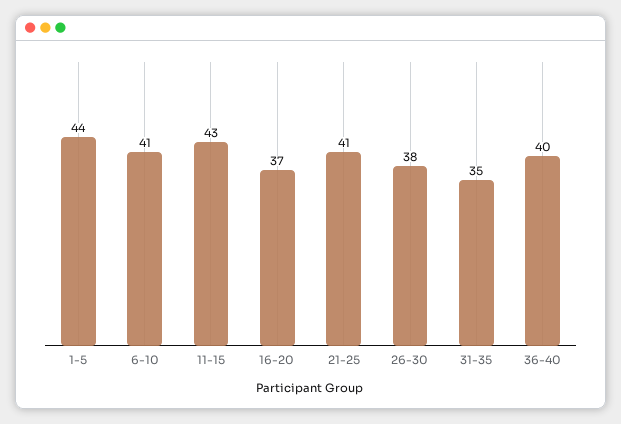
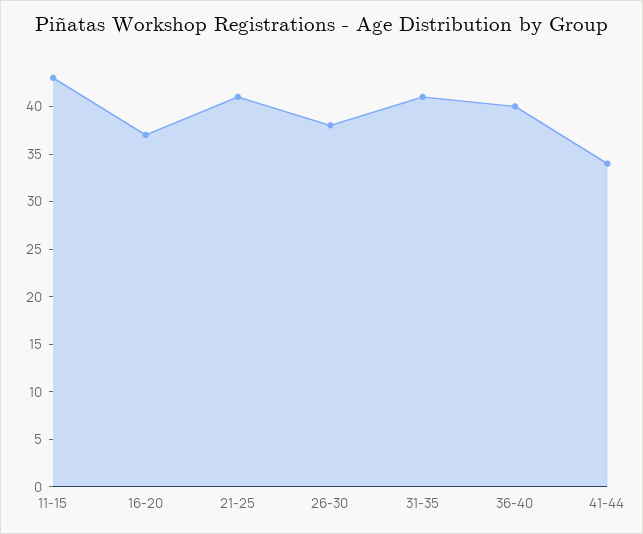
1-5: 44 -> none
6-10: 41 -> none
31-35: 35 -> 41
41-44: none -> 34

